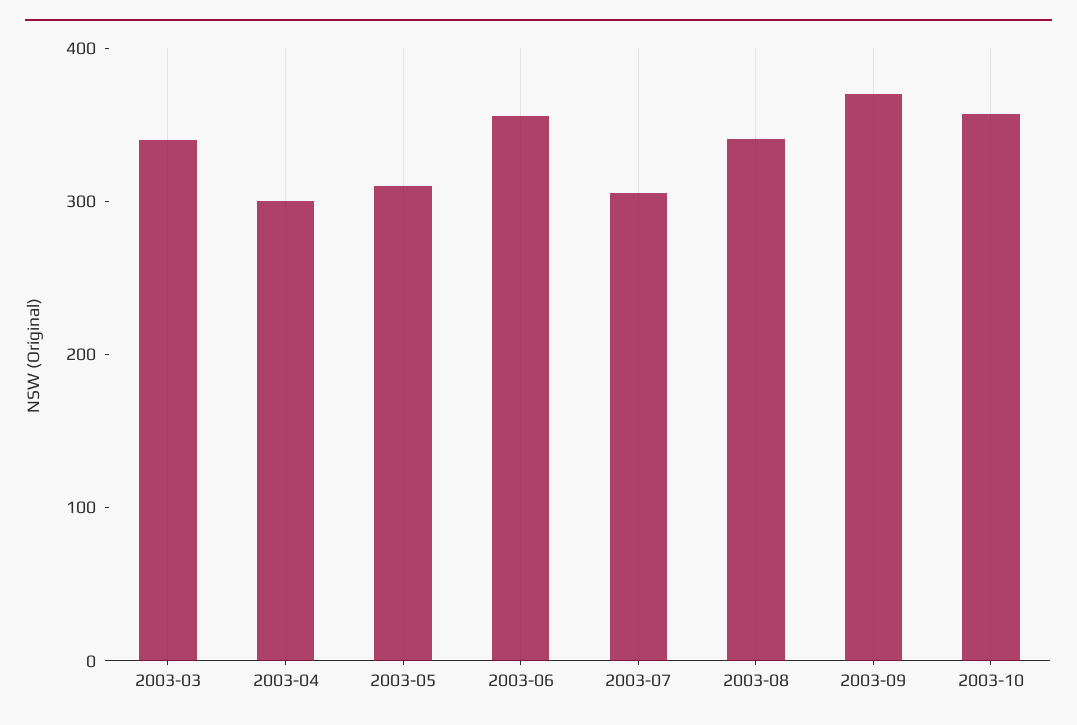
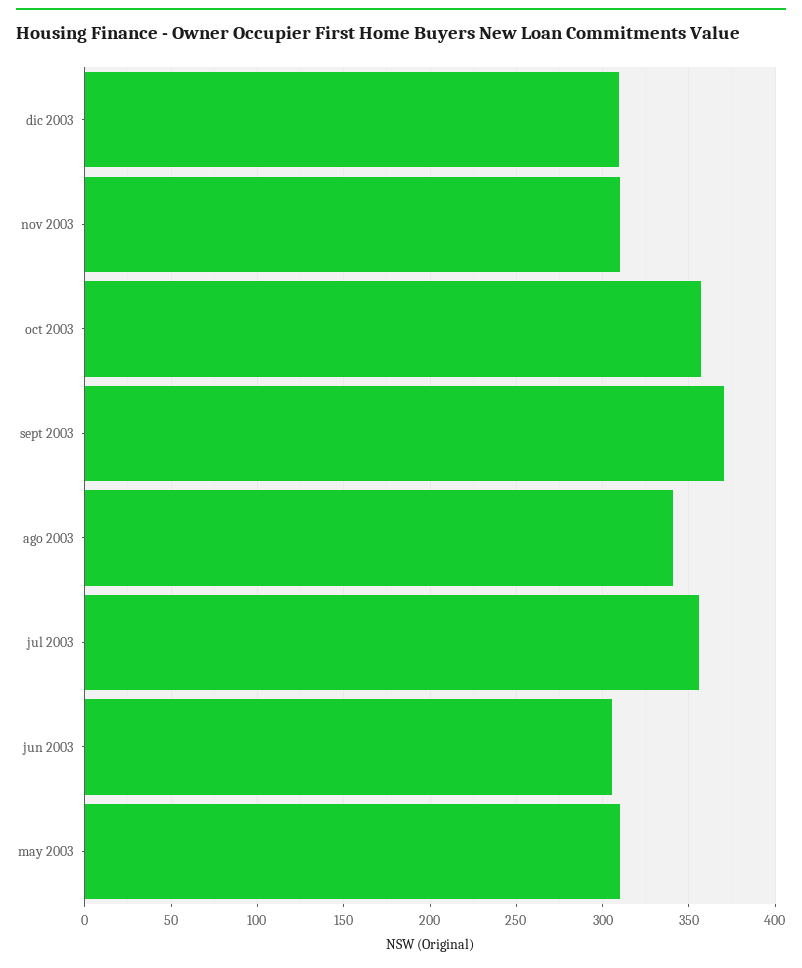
2003-03: 340 -> none
2003-04: 300 -> none
2003-06: 360 -> 305
2003-07: 300 -> 355
dic 2003: none -> 310
nov 2003: none -> 310

